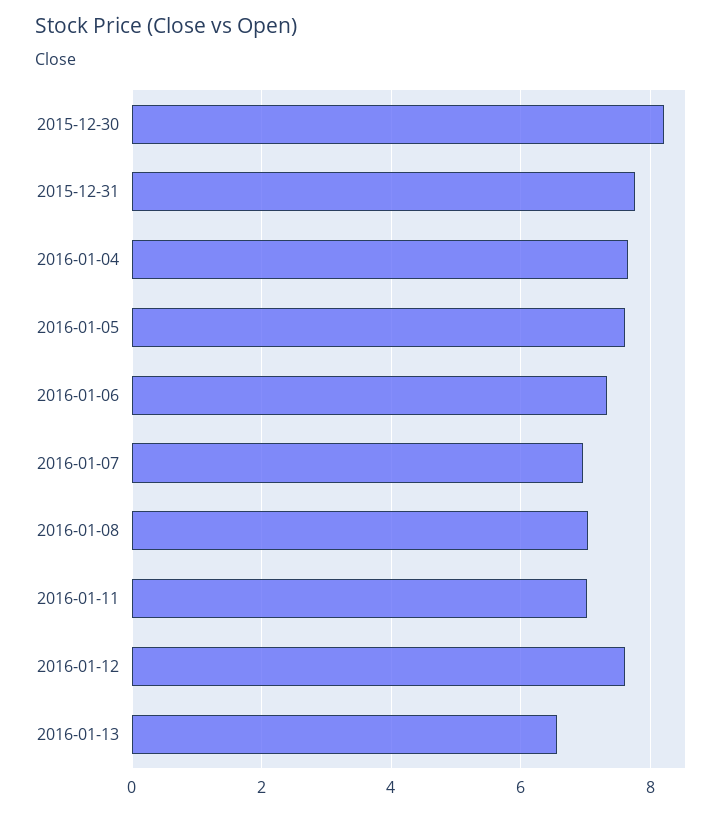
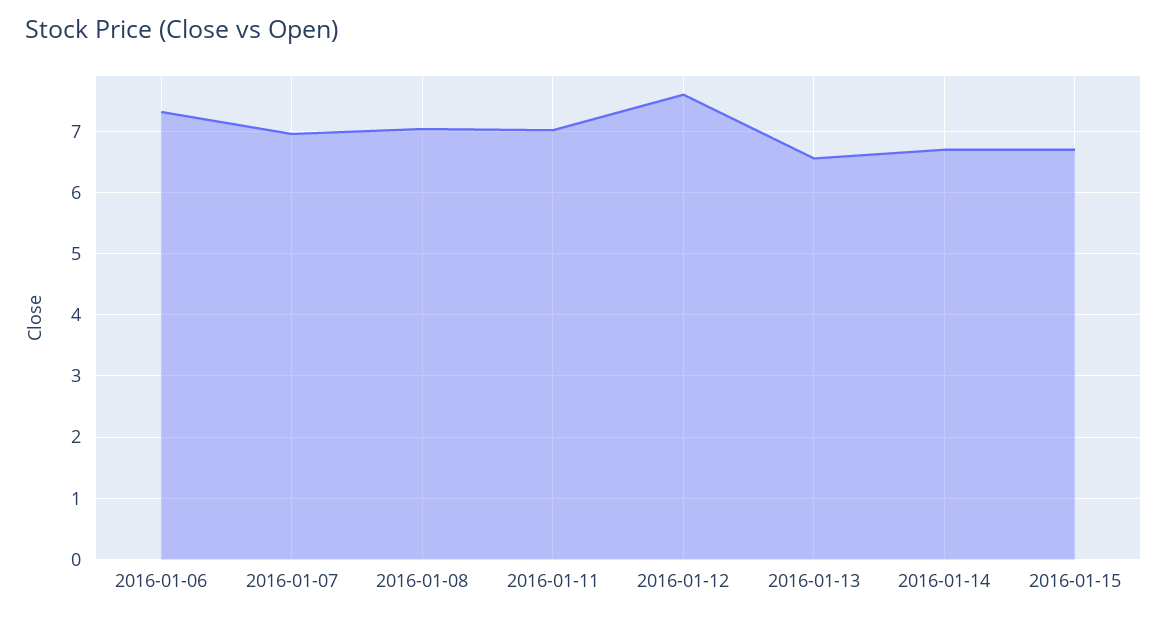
2015-12-30: 8.2 -> none
2015-12-31: 7.8 -> none
2016-01-04: 7.6 -> none
2016-01-05: 7.6 -> none
2016-01-14: none -> 6.7
2016-01-15: none -> 6.7

